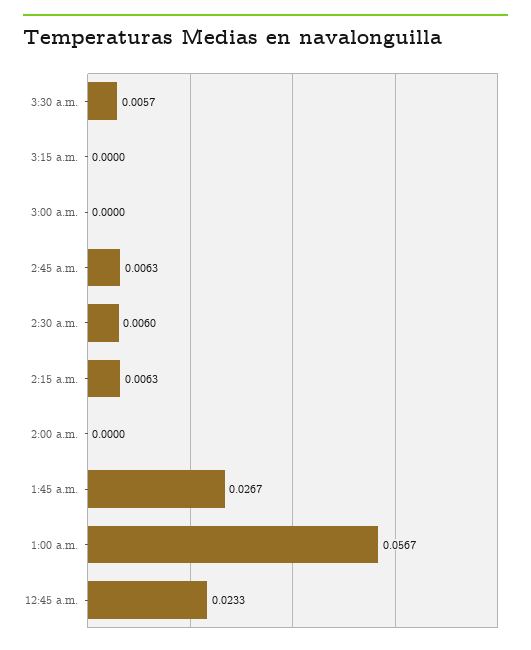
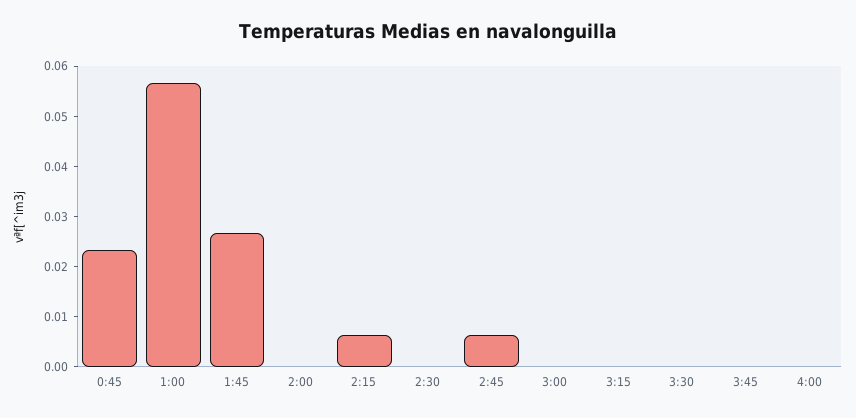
3:30 a.m.: 0.0057 -> 0
2:30 a.m.: 0.006 -> 0
3:45: none -> 0
4:00: none -> 0

